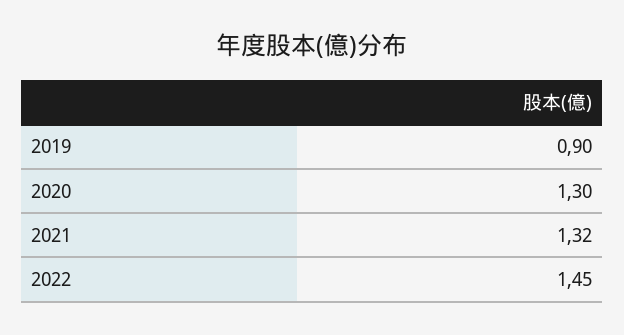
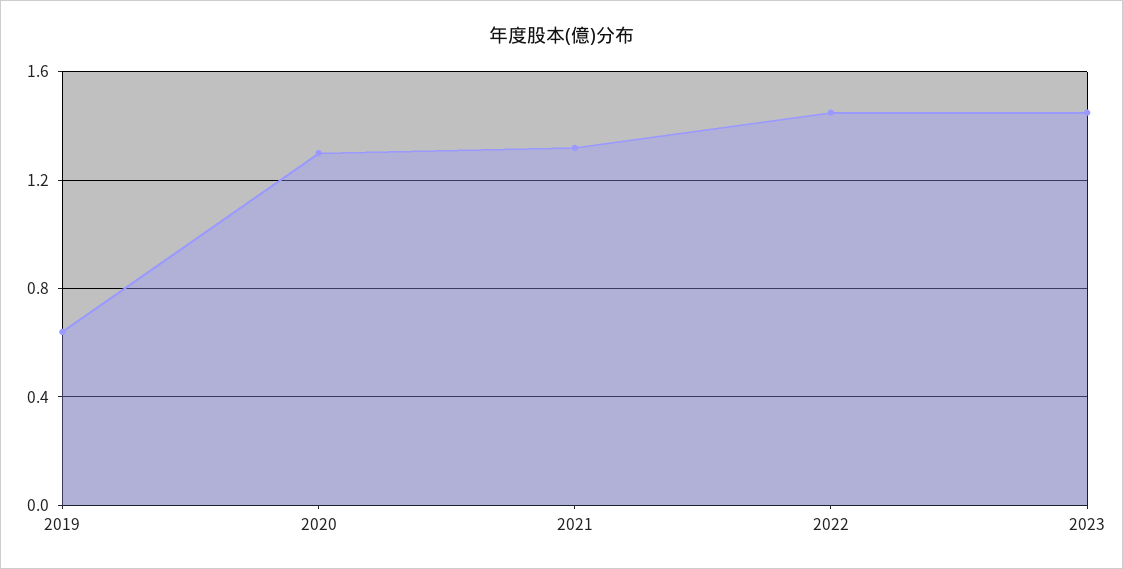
2019: 0.9 -> 0.65
2023: none -> 1.45

